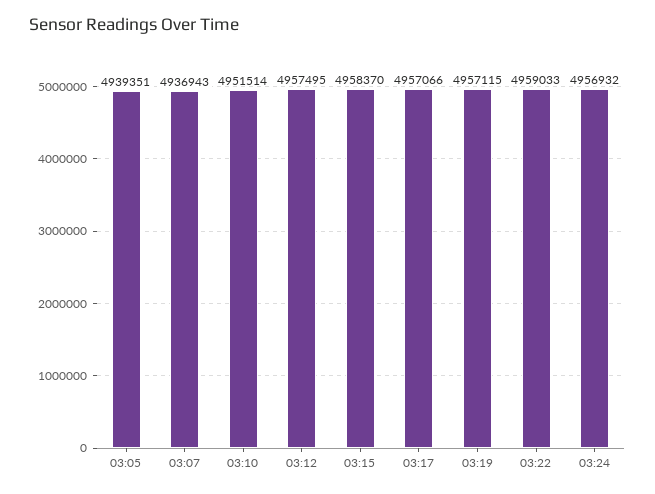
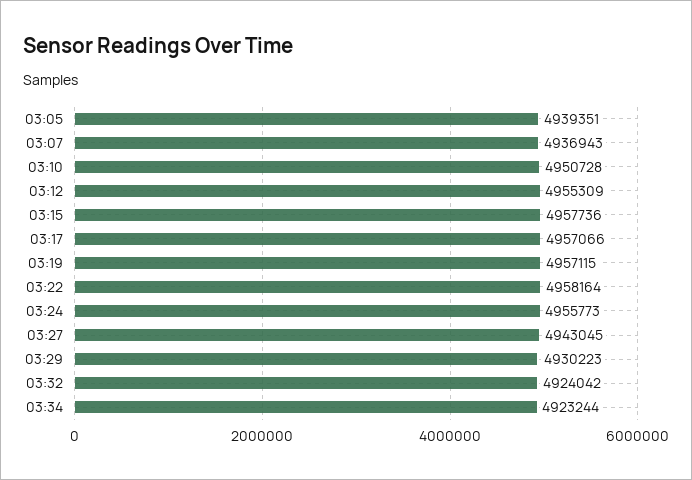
03:10: 4951514 -> 4950728
03:12: 4957495 -> 4955309
03:15: 4958370 -> 4957736
03:22: 4959033 -> 4958164
03:24: 4956932 -> 4955773
03:27: none -> 4943045
03:29: none -> 4930223
03:32: none -> 4924042
03:34: none -> 4923244

